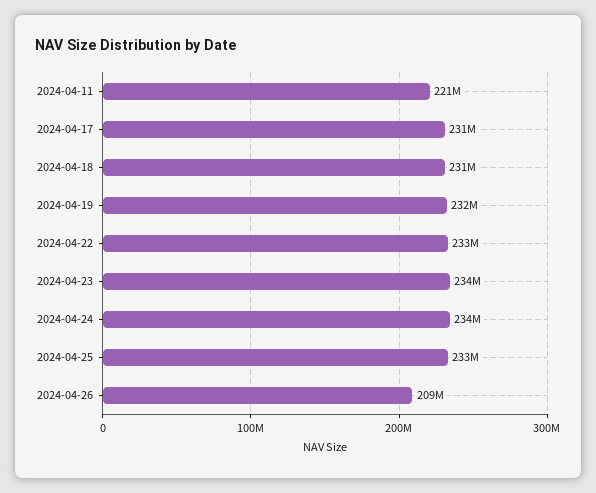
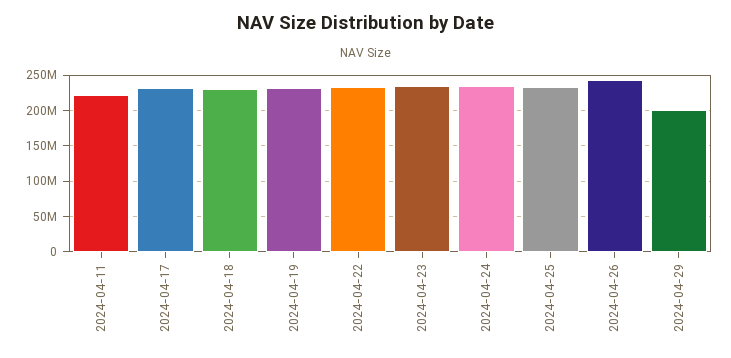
2024-04-26: 209000000 -> 240000000
2024-04-29: none -> 200000000

